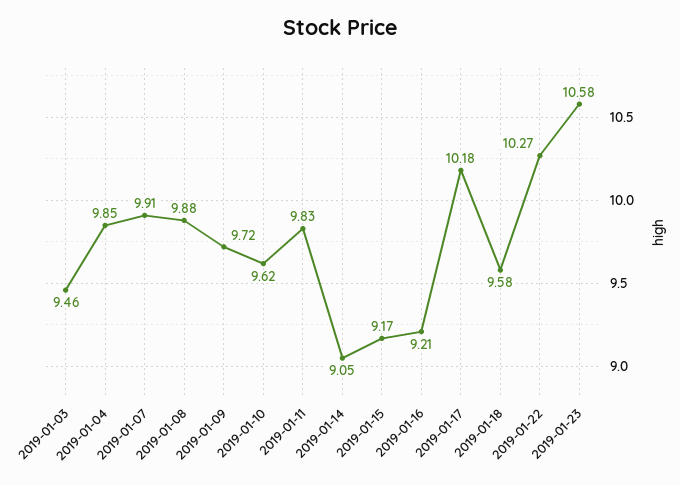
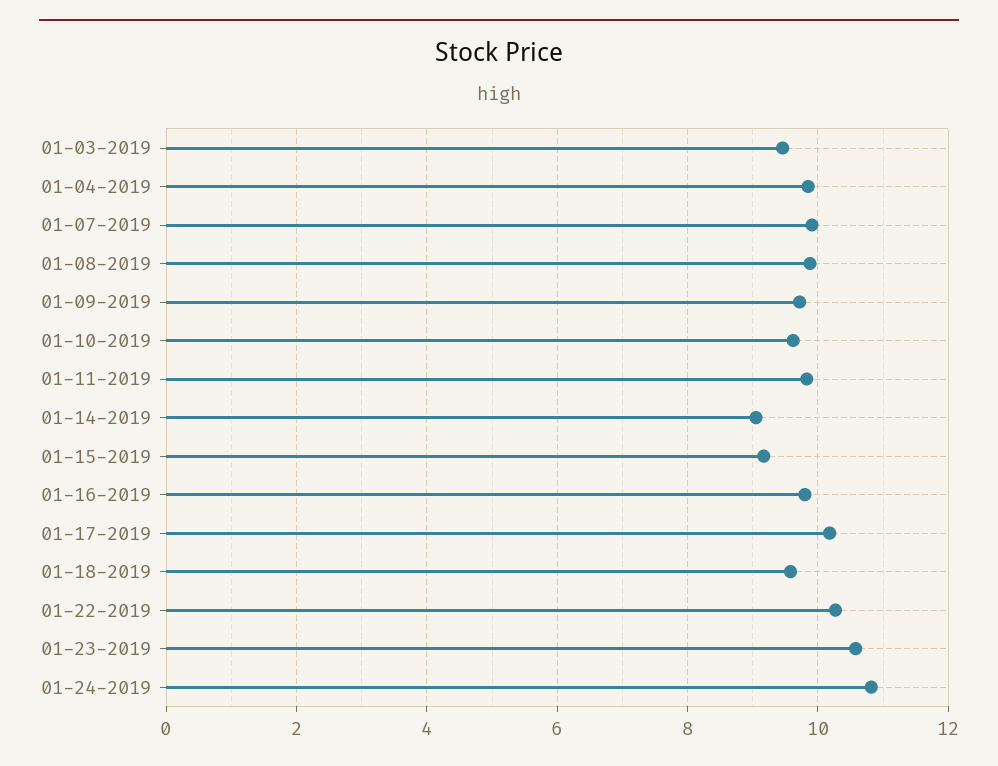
2019-01-16: 9.21 -> 9.8
01-24-2019: none -> 10.8

